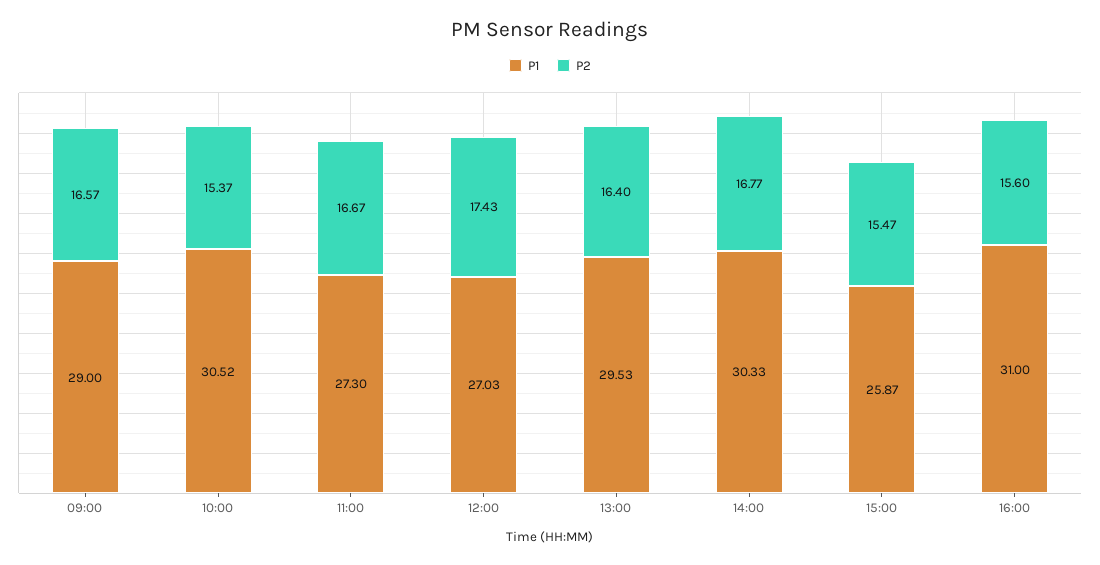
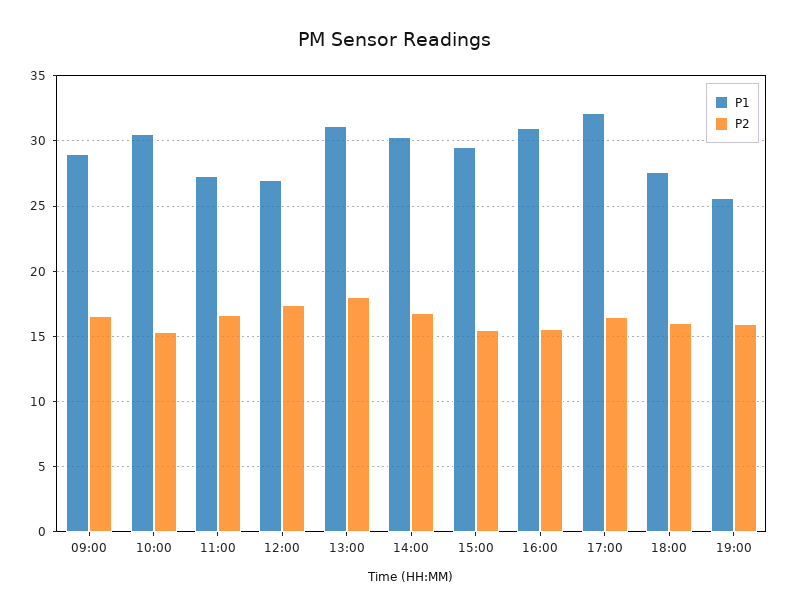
P1, 13:00: 29.53 -> 31
P2, 13:00: 16.4 -> 18
P1, 15:00: 25.87 -> 29.5
P1, 17:00: none -> 32
P2, 17:00: none -> 16.5
P1, 18:00: none -> 27.5
P2, 18:00: none -> 16
P1, 19:00: none -> 25.5
P2, 19:00: none -> 16

